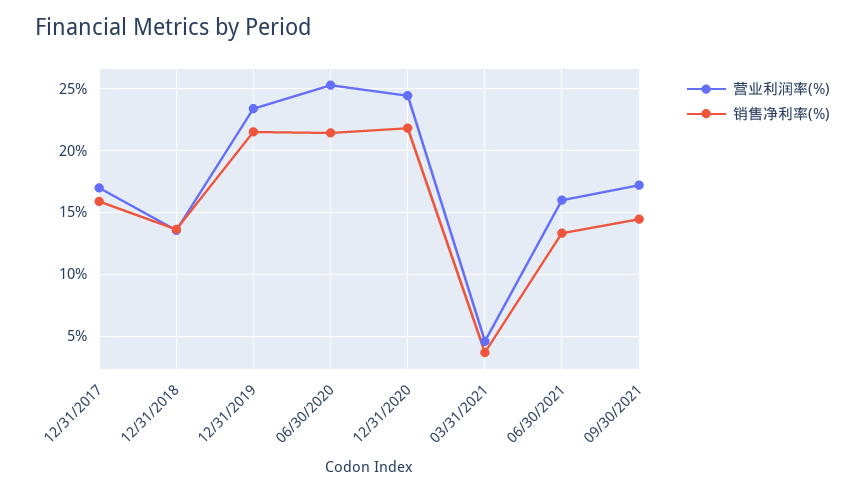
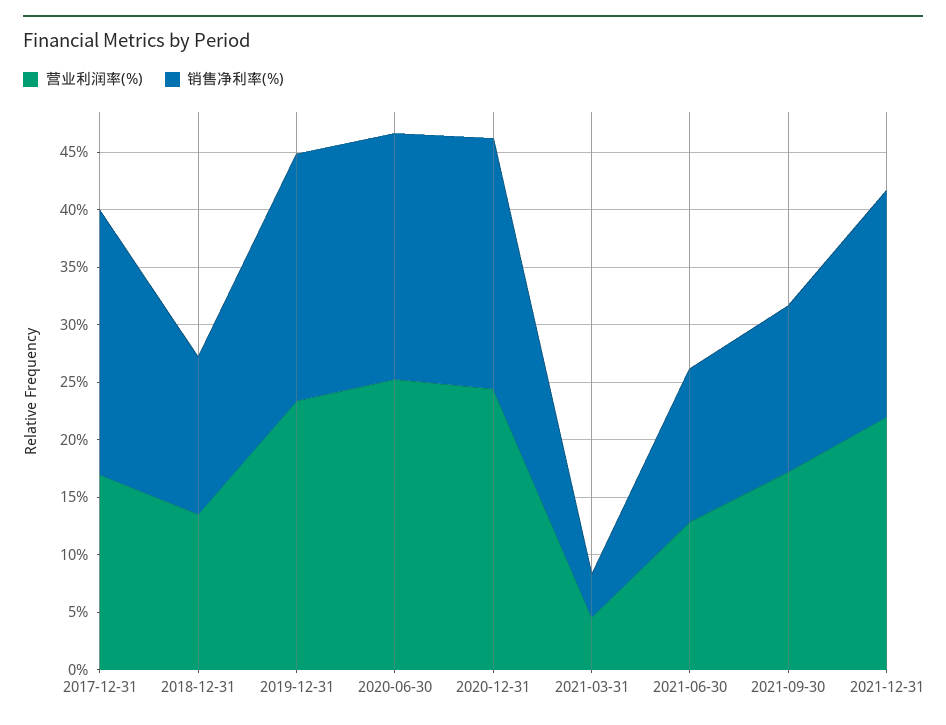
销售净利率(%), 12/31/2017: 16 -> 23
营业利润率(%), 06/30/2021: 16 -> 13
营业利润率(%), 2021-12-31: none -> 22
销售净利率(%), 2021-12-31: none -> 20

